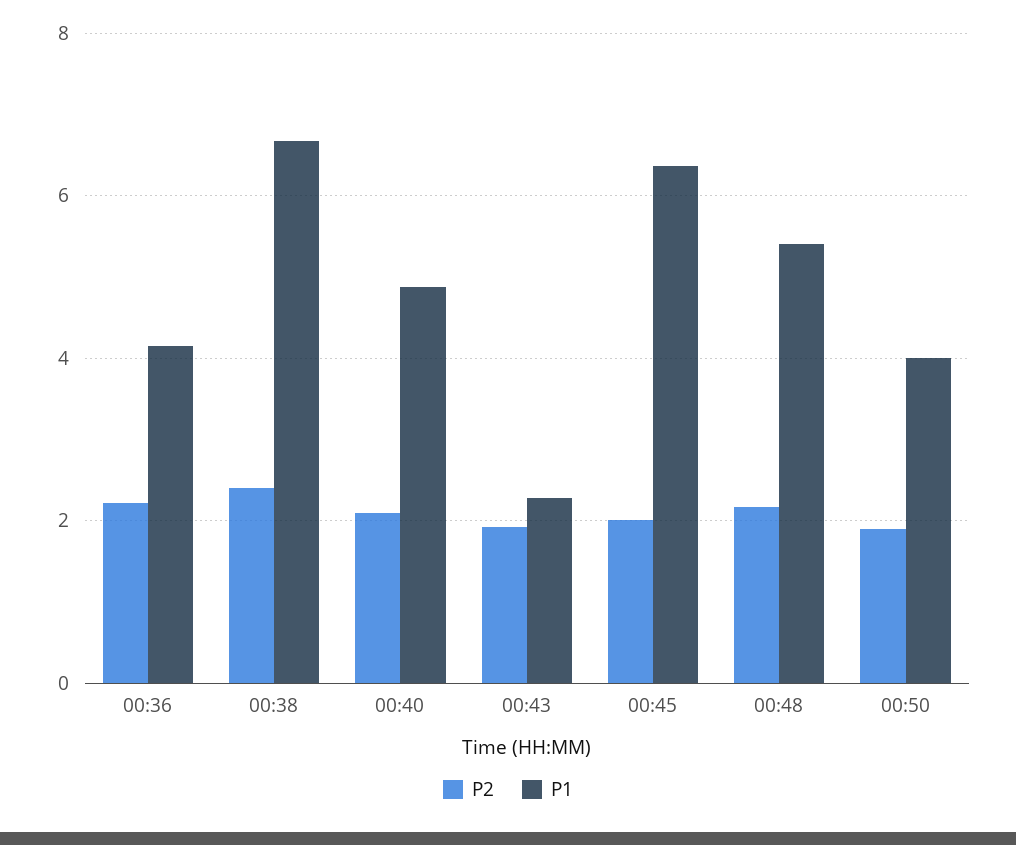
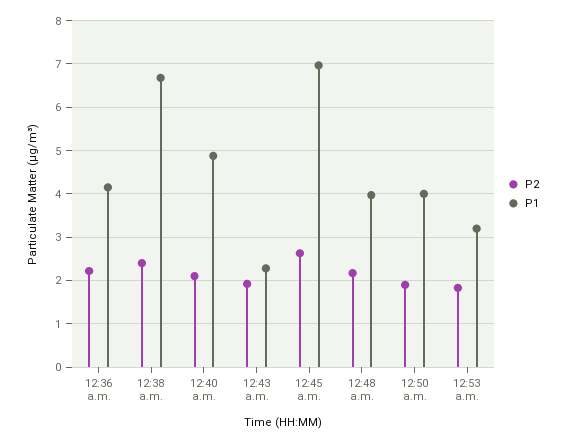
P2, 00:45: 2 -> 2.6
P1, 00:45: 6.4 -> 7
P1, 00:48: 5.4 -> 4
P2, 12:53 a.m.: none -> 1.8
P1, 12:53 a.m.: none -> 3.2

